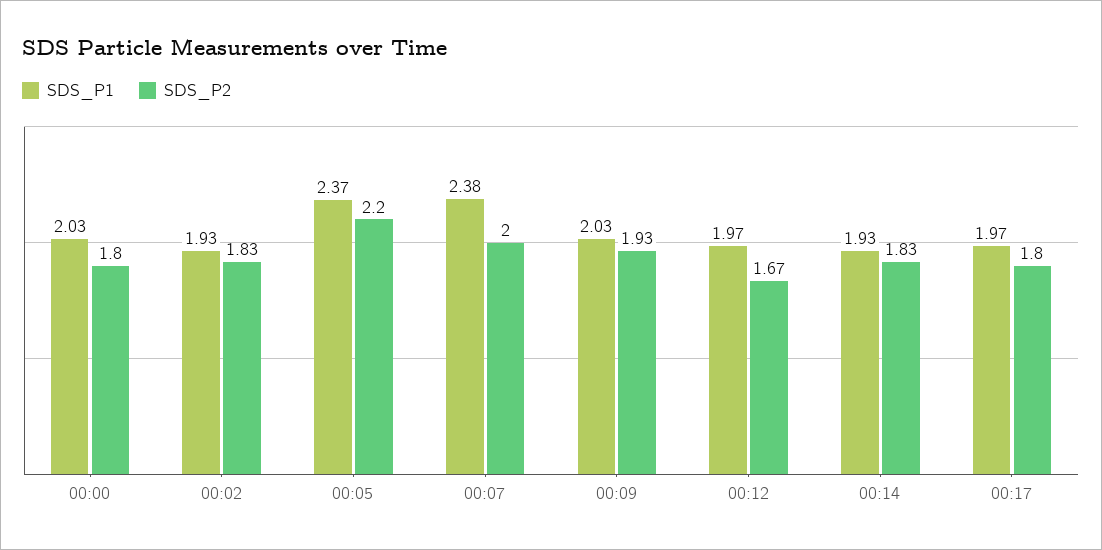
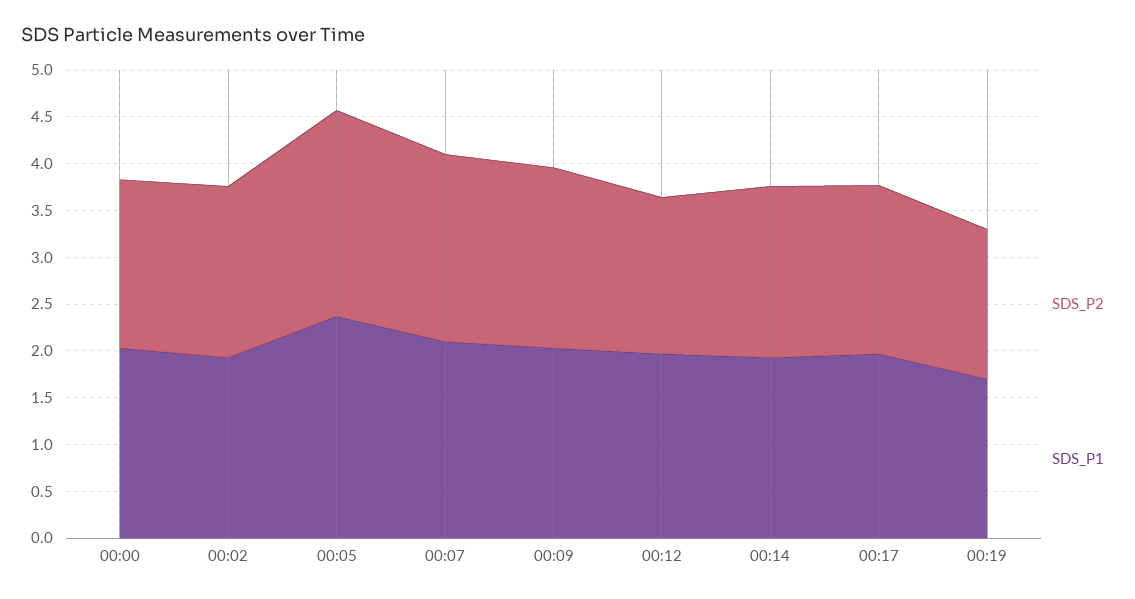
SDS_P1, 00:07: 2.38 -> 2.1
SDS_P2, 00:19: none -> 1.6
SDS_P1, 00:19: none -> 1.7

